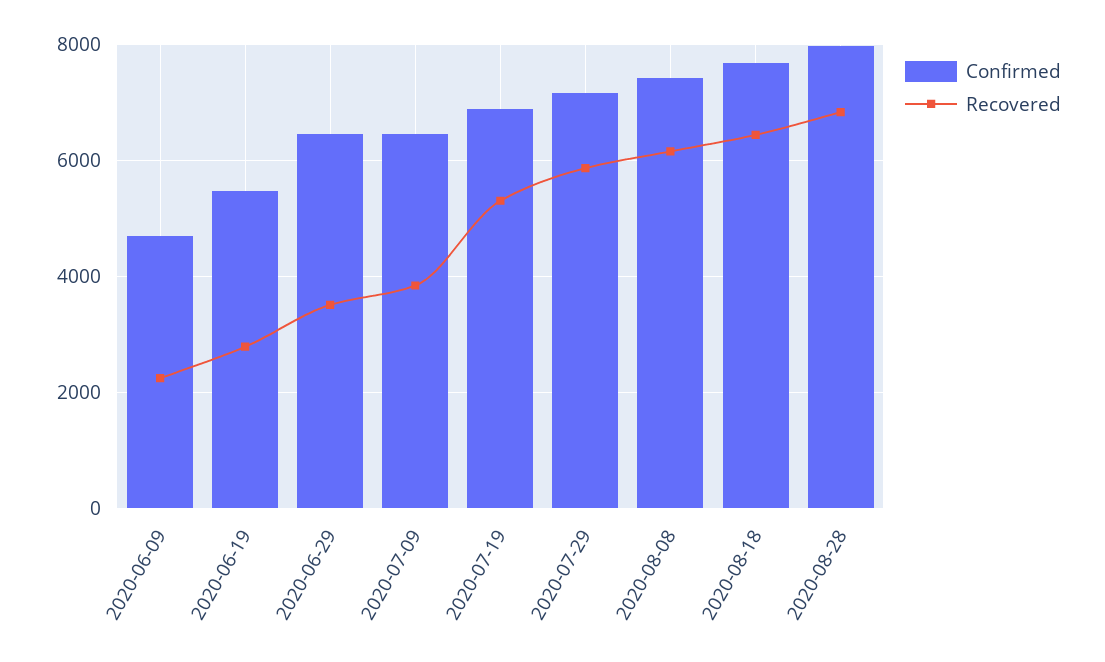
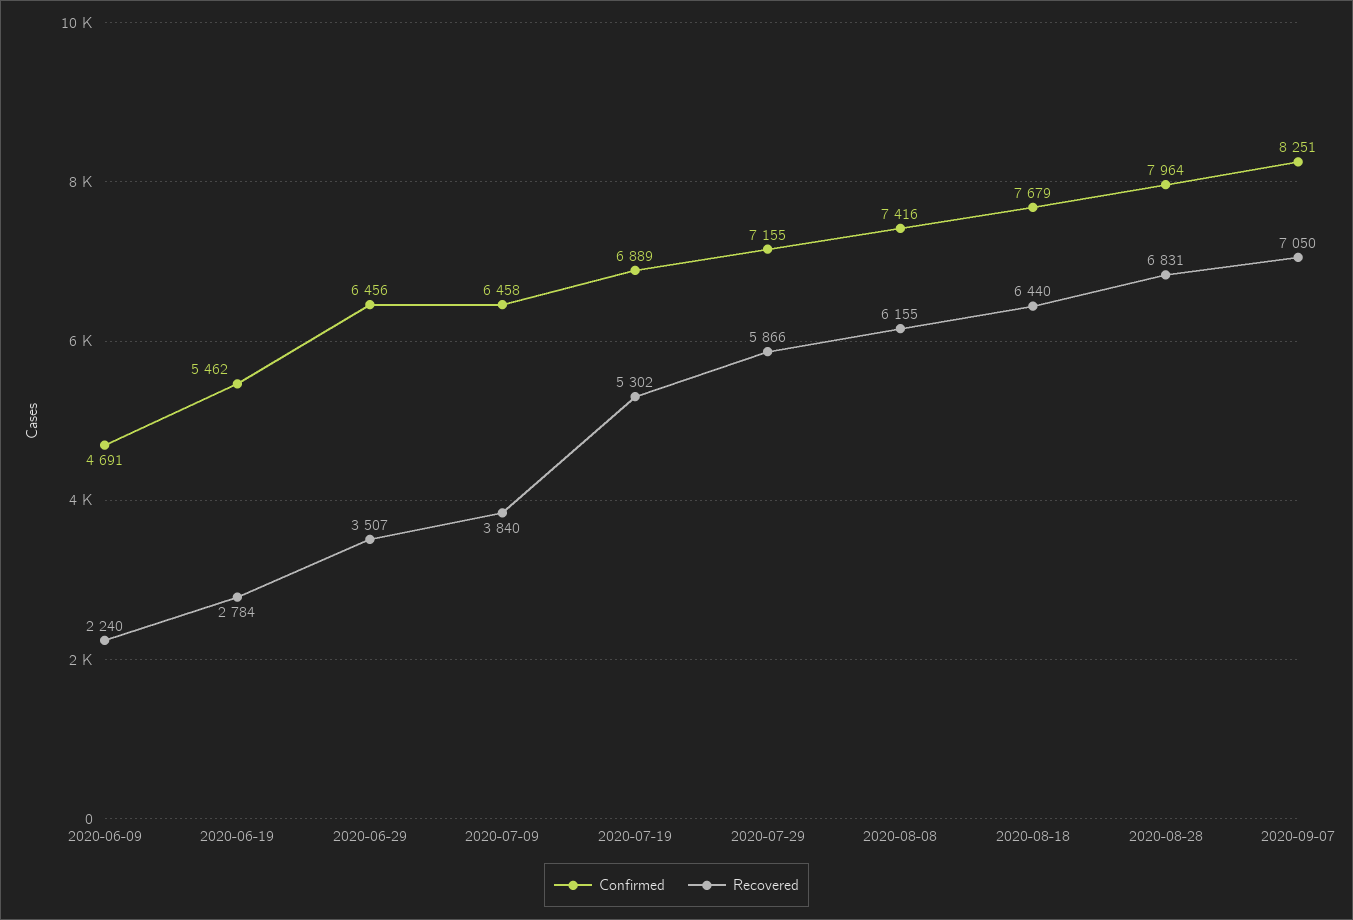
Confirmed, 2020-09-07: none -> 8251
Recovered, 2020-09-07: none -> 7050

